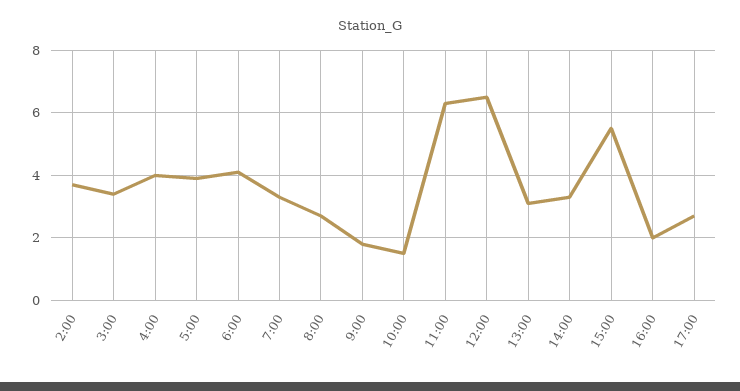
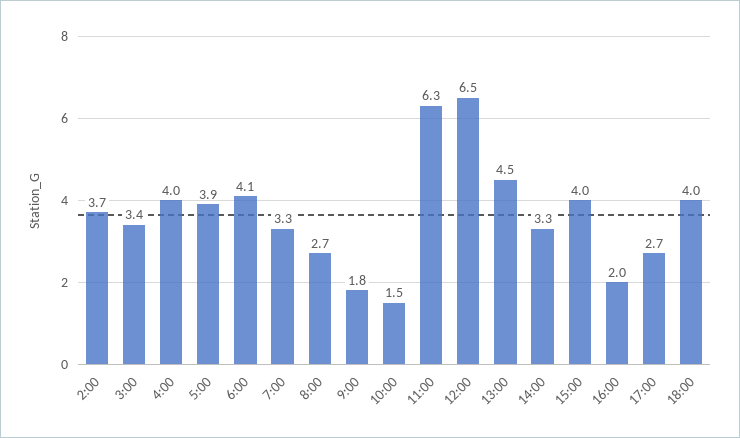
13:00: 3 -> 4.5
15:00: 5.5 -> 4
18:00: none -> 4

